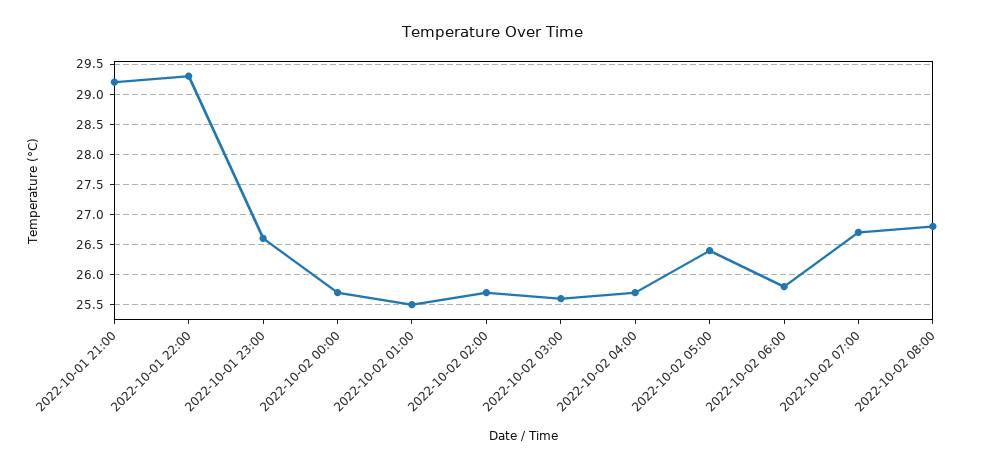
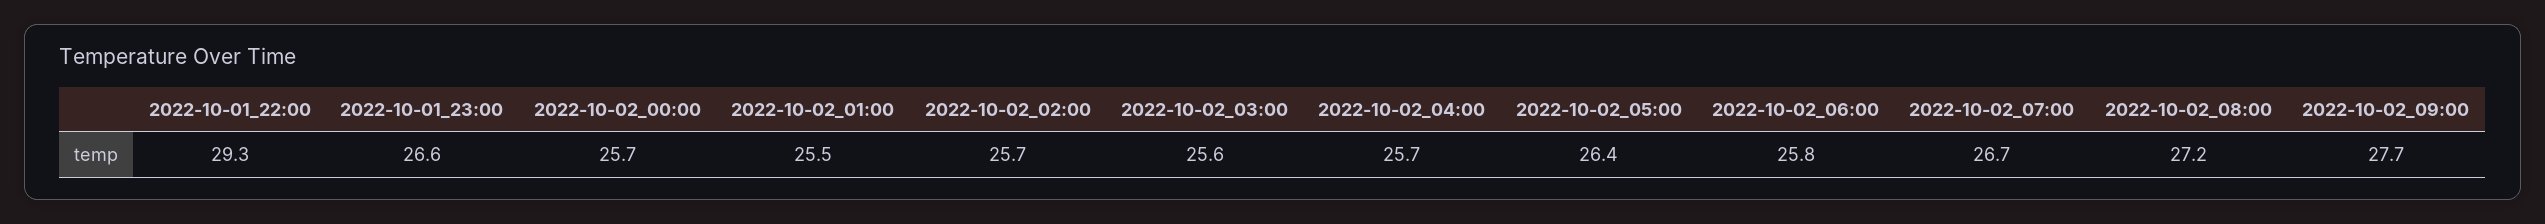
2022-10-01 21:00: 29.2 -> none
2022-10-02 08:00: 26.8 -> 27.2
2022-10-02_09:00: none -> 27.7

